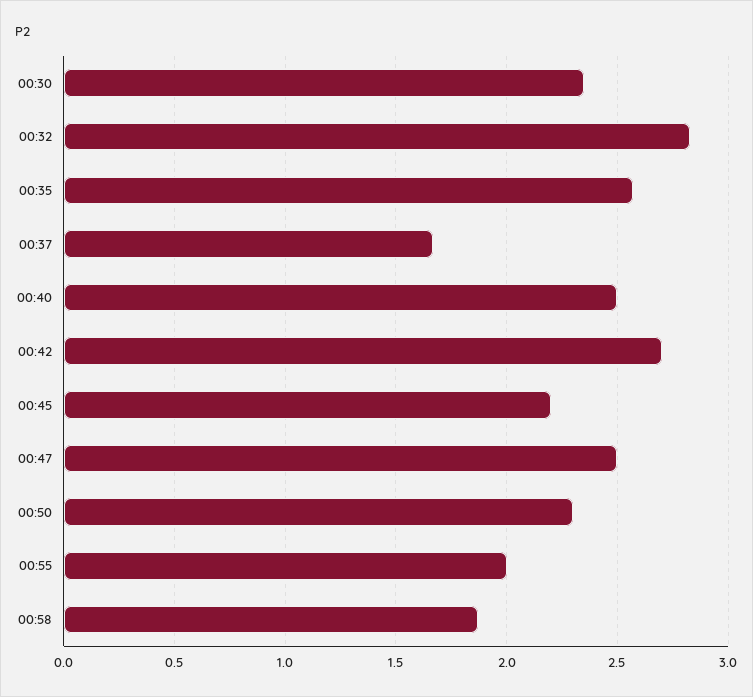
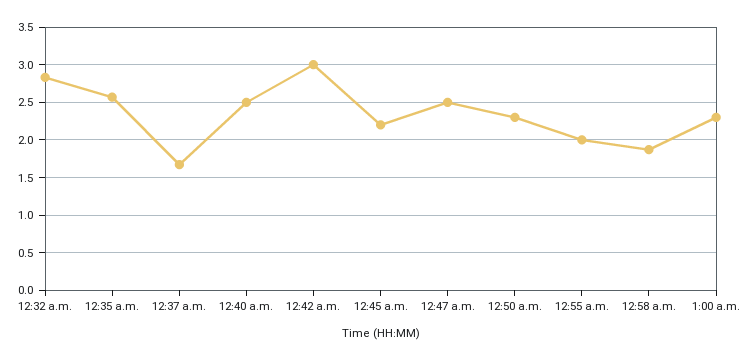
00:30: 2.35 -> none
00:42: 2.7 -> 3
1:00 a.m.: none -> 2.3

